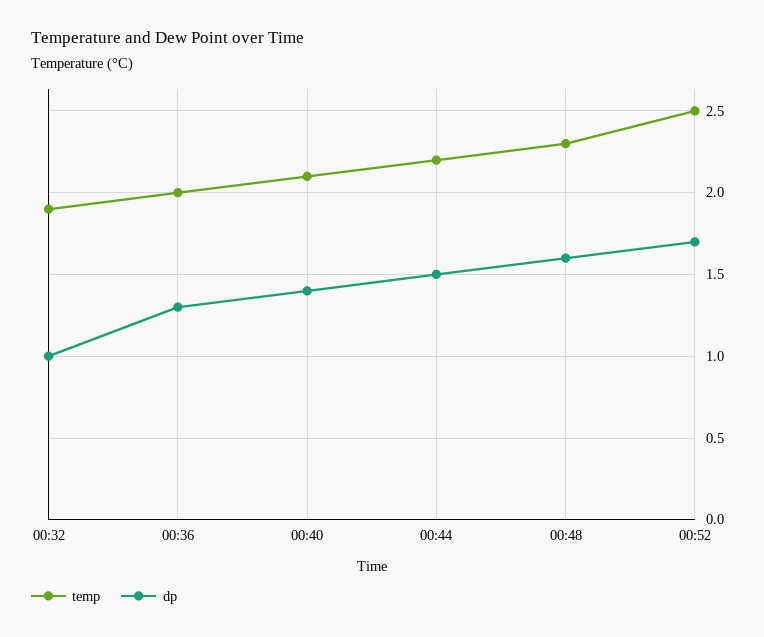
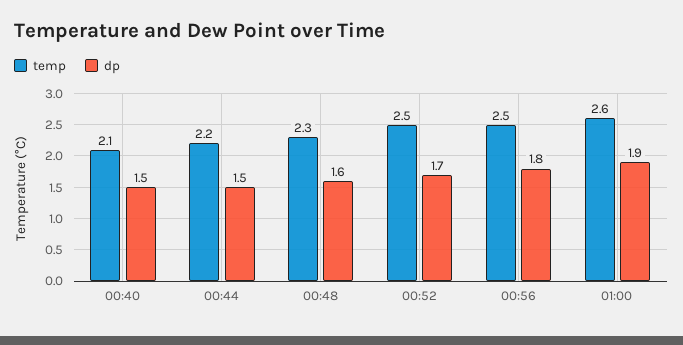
temp, 00:32: 1.9 -> none
dp, 00:32: 1 -> none
temp, 00:36: 2 -> none
dp, 00:36: 1.3 -> none
dp, 00:40: 1.4 -> 1.5
temp, 00:56: none -> 2.5
dp, 00:56: none -> 1.8
temp, 01:00: none -> 2.6
dp, 01:00: none -> 1.9

